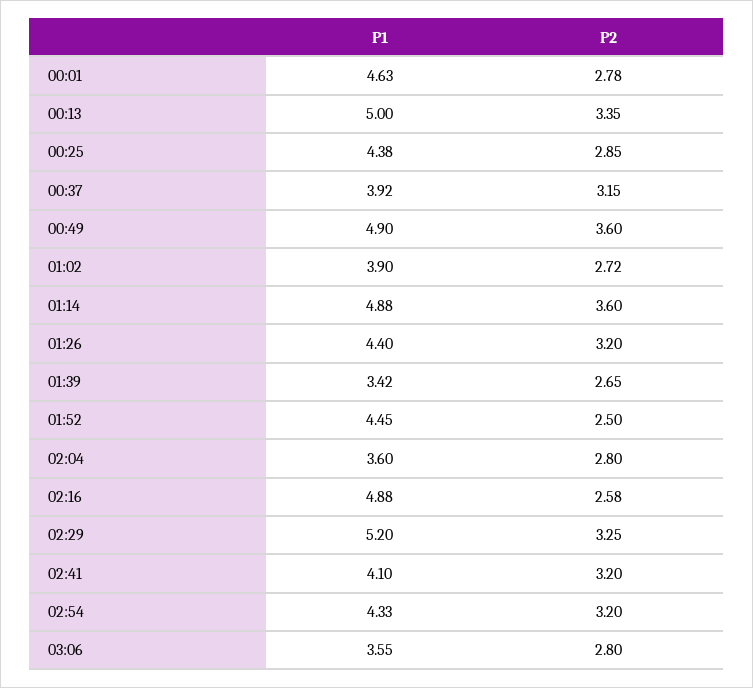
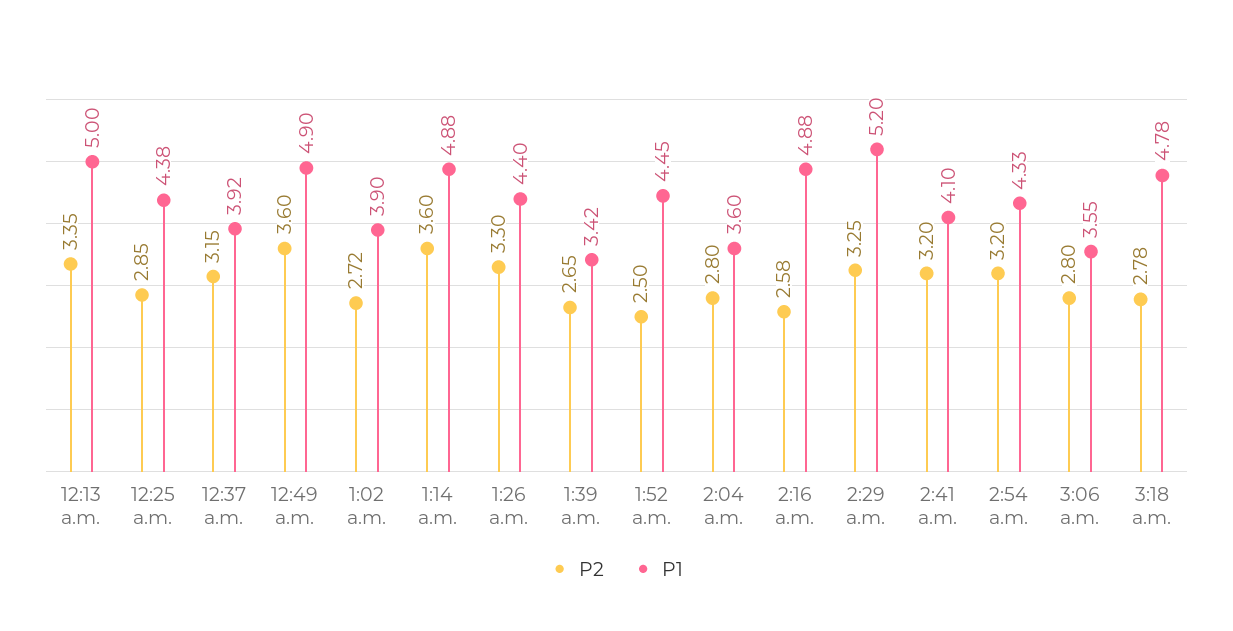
P1, 00:01: 4.63 -> none
P2, 00:01: 2.78 -> none
P2, 01:26: 3.2 -> 3.3
P2, 3:18 a.m.: none -> 2.78
P1, 3:18 a.m.: none -> 4.78

